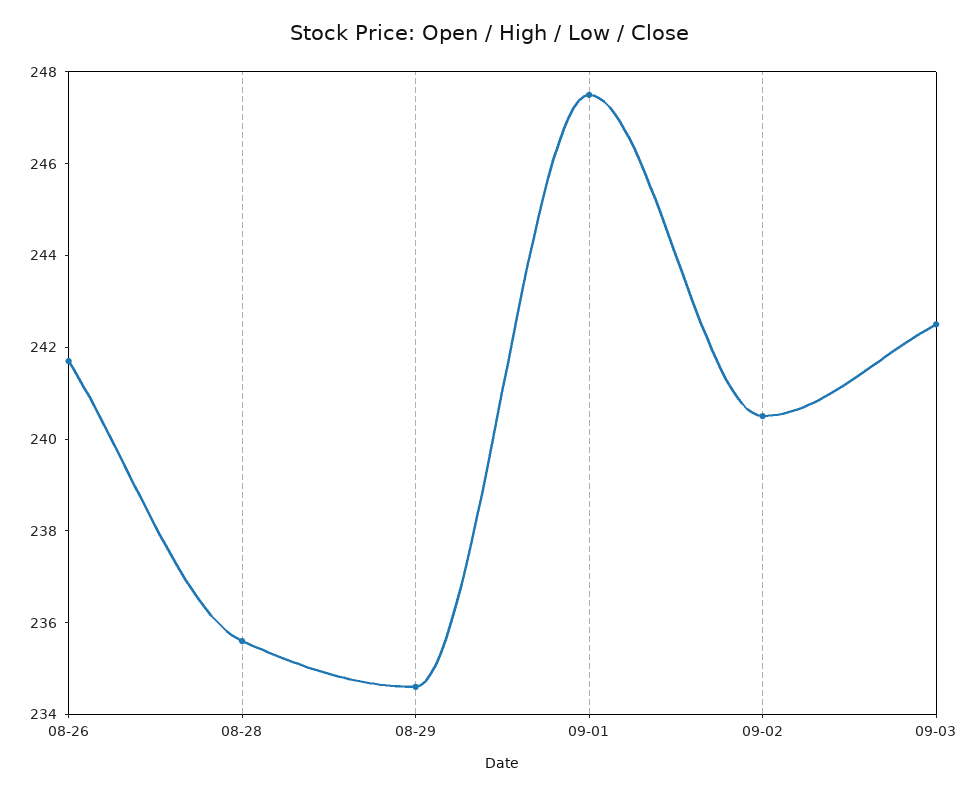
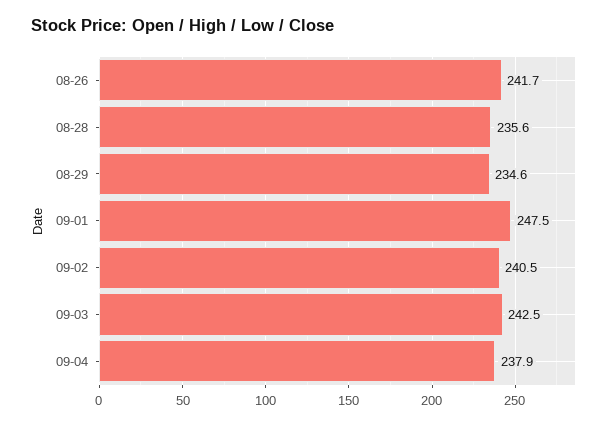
09-04: none -> 237.9

